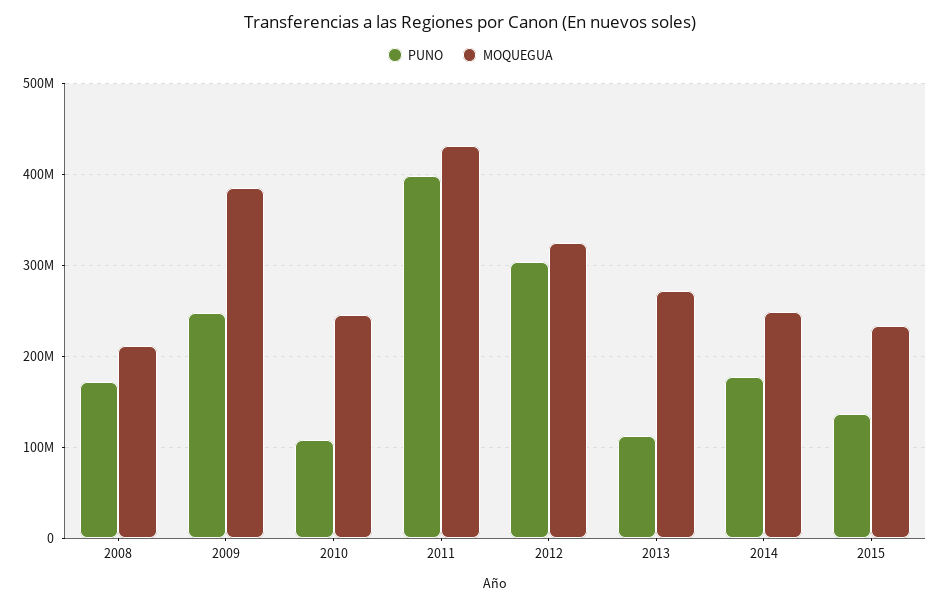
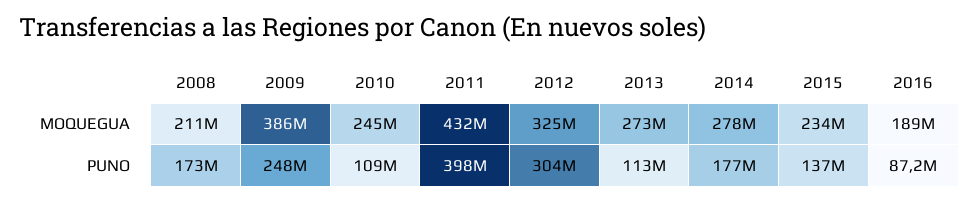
MOQUEGUA, 2014: 250000000 -> 278000000
MOQUEGUA, 2016: none -> 189000000
PUNO, 2016: none -> 87200000

